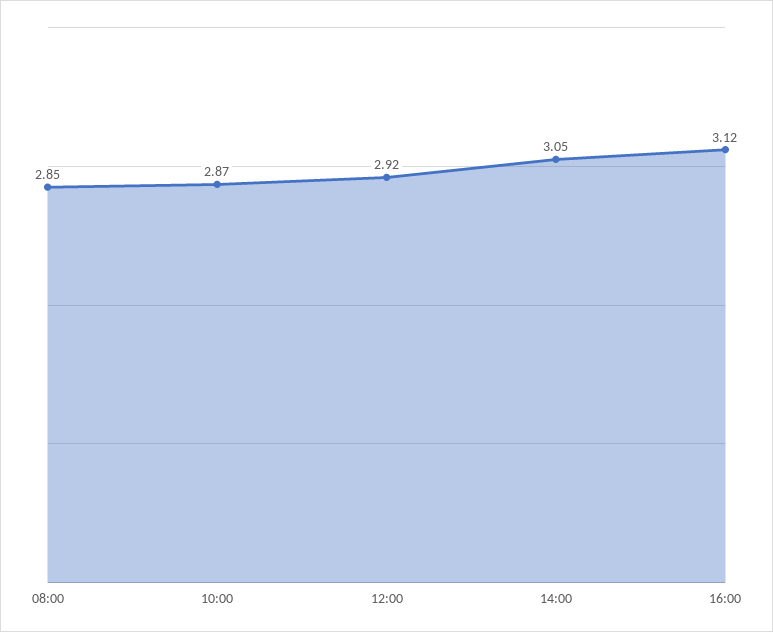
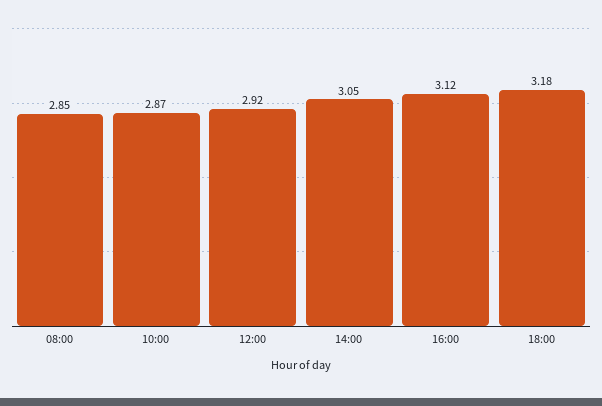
18:00: none -> 3.18

